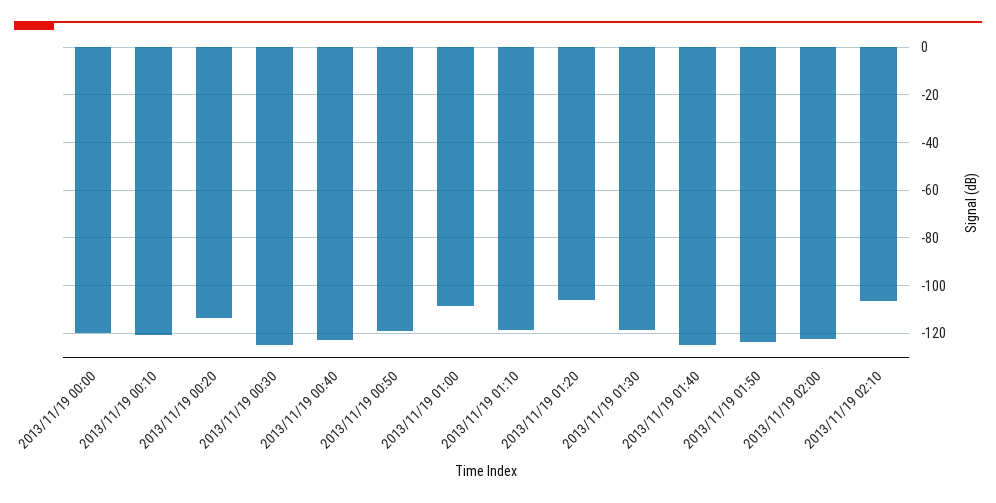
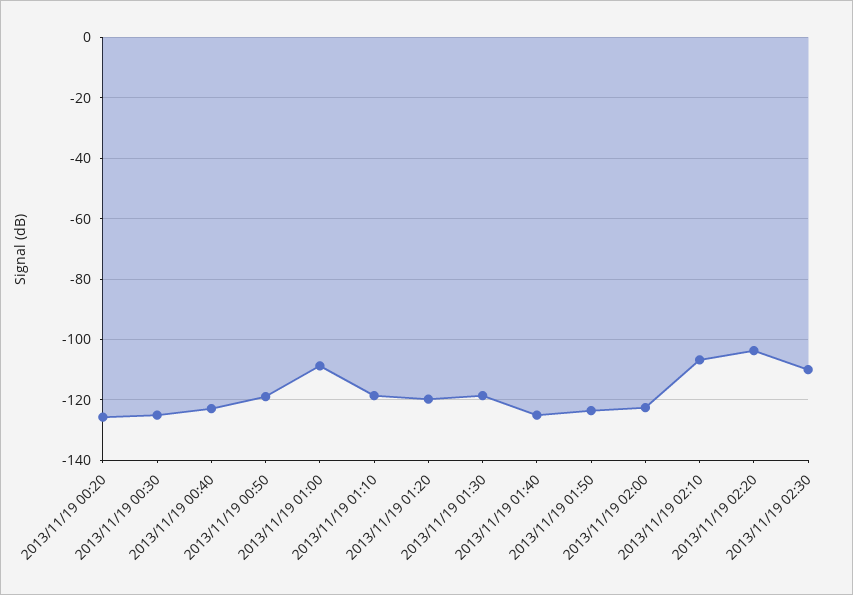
2013/11/19 00:00: -120 -> none
2013/11/19 00:10: -120 -> none
2013/11/19 00:20: -115 -> -126
2013/11/19 01:20: -105 -> -120
2013/11/19 02:20: none -> -104
2013/11/19 02:30: none -> -110

